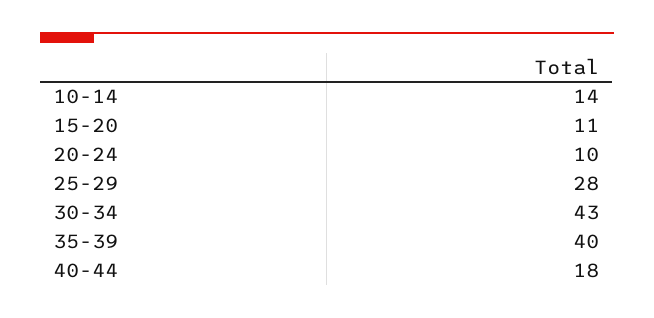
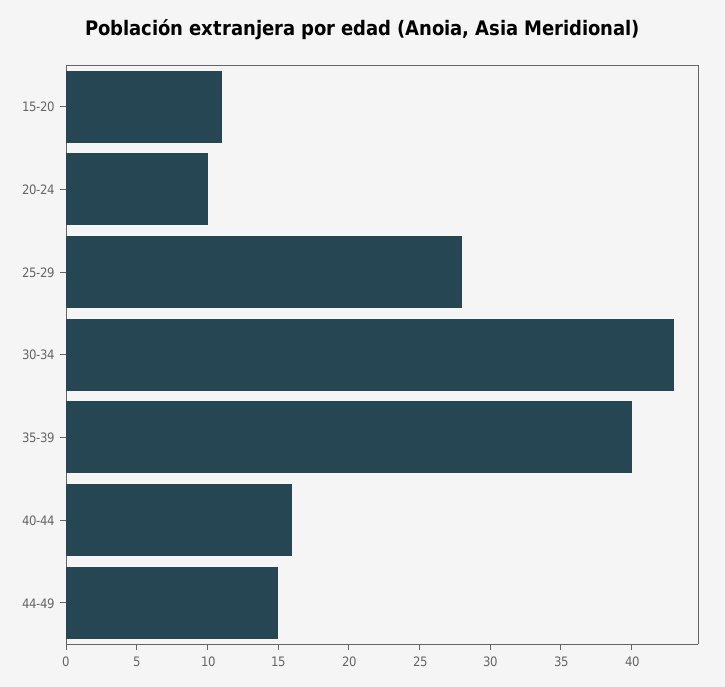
10-14: 14 -> none
40-44: 18 -> 16
44-49: none -> 15

